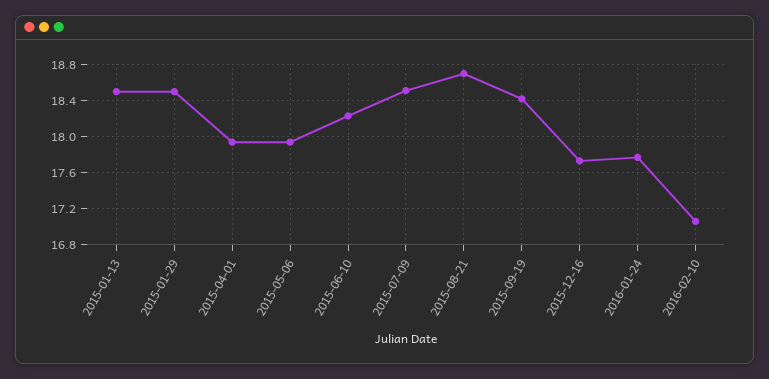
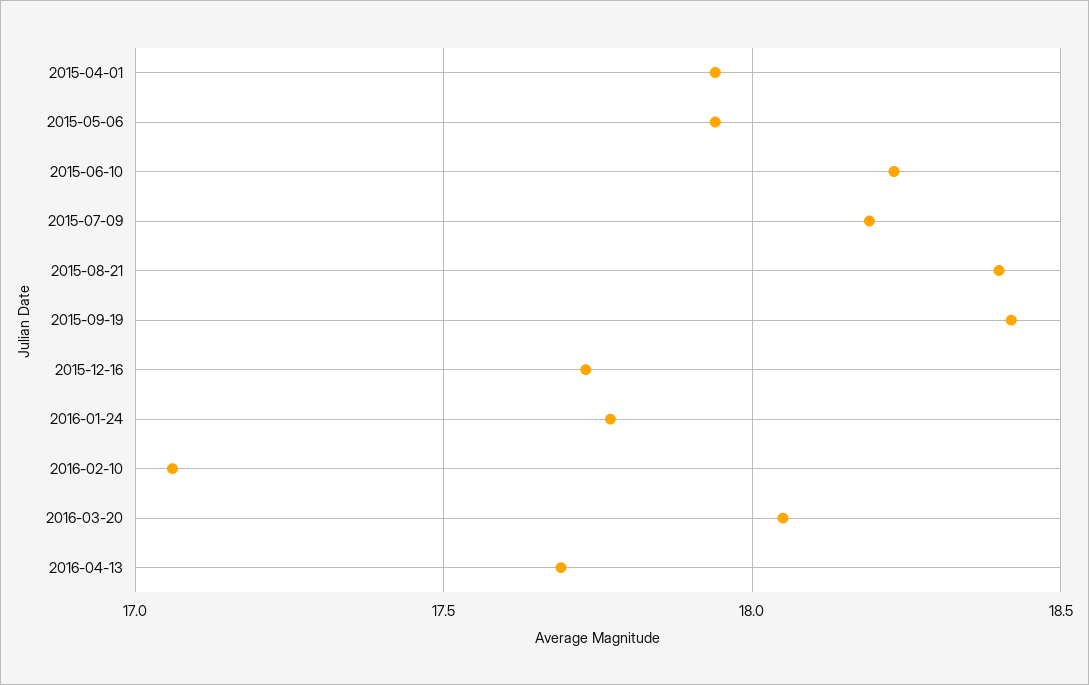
2015-01-13: 18.5 -> none
2015-01-29: 18.5 -> none
2015-07-09: 18.5 -> 18.2
2015-08-21: 18.7 -> 18.4
2016-03-20: none -> 18.05
2016-04-13: none -> 17.7

